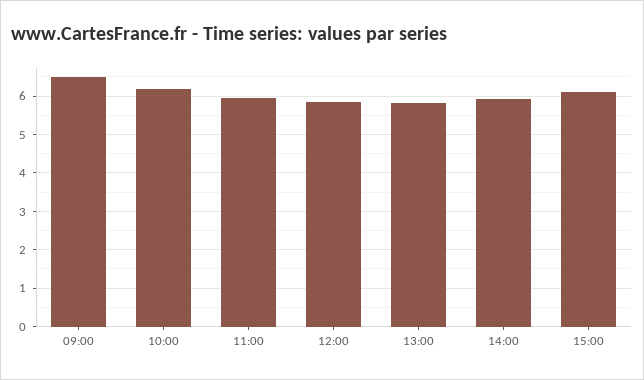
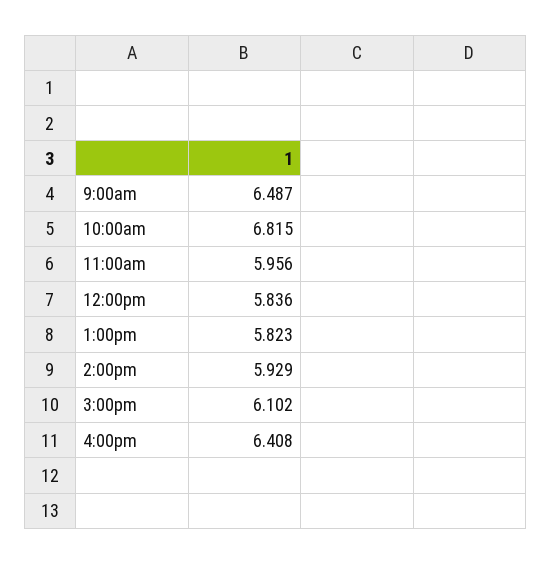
10:00: 6.2 -> 6.815
4:00pm: none -> 6.408

